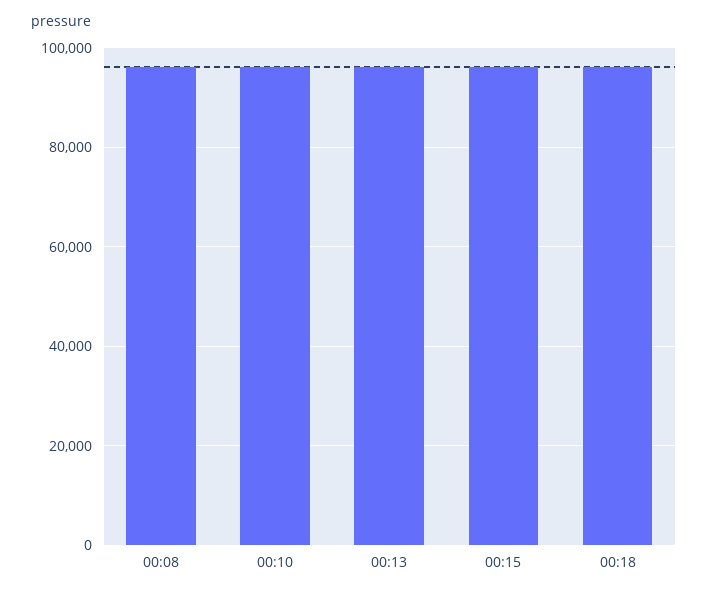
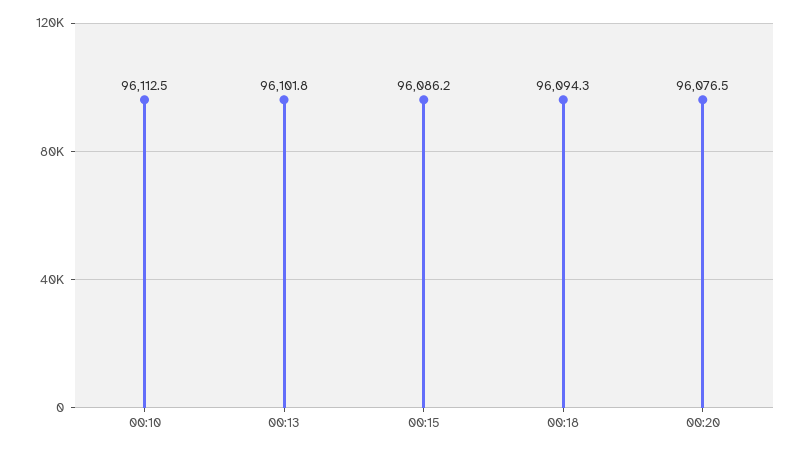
00:08: 96000 -> none
00:20: none -> 96076.5

